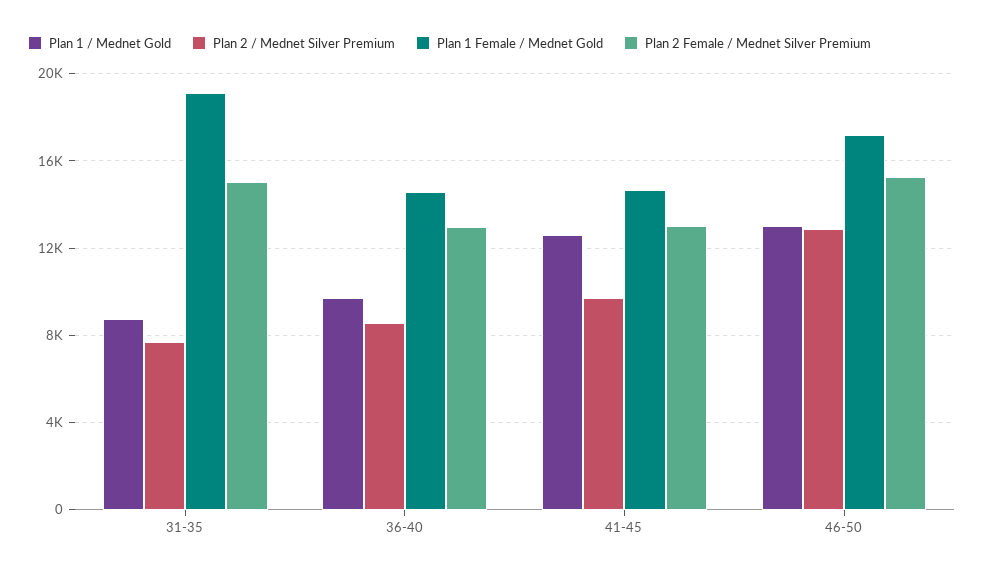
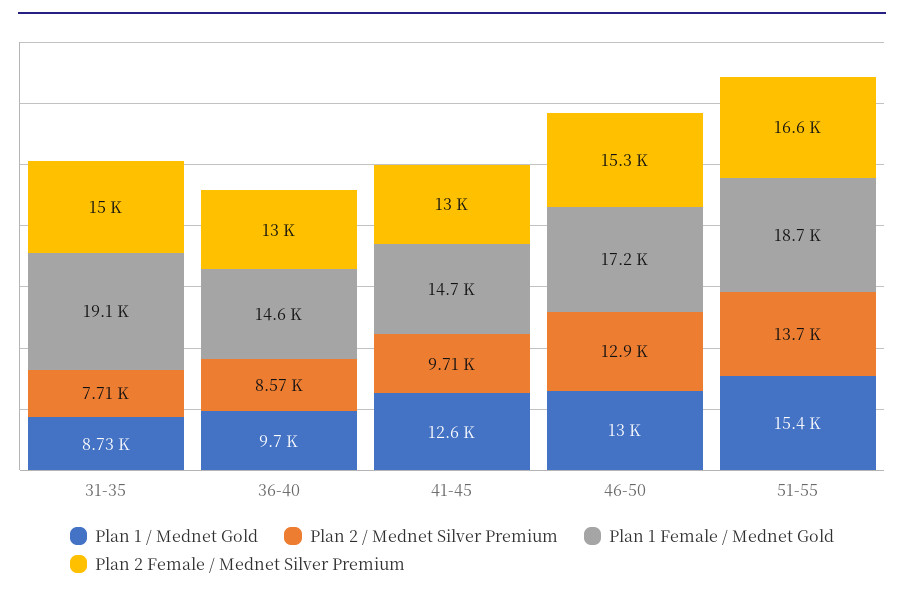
Plan 1 / Mednet Gold, 51-55: none -> 15400
Plan 2 / Mednet Silver Premium, 51-55: none -> 13700
Plan 1 Female / Mednet Gold, 51-55: none -> 18700
Plan 2 Female / Mednet Silver Premium, 51-55: none -> 16600

